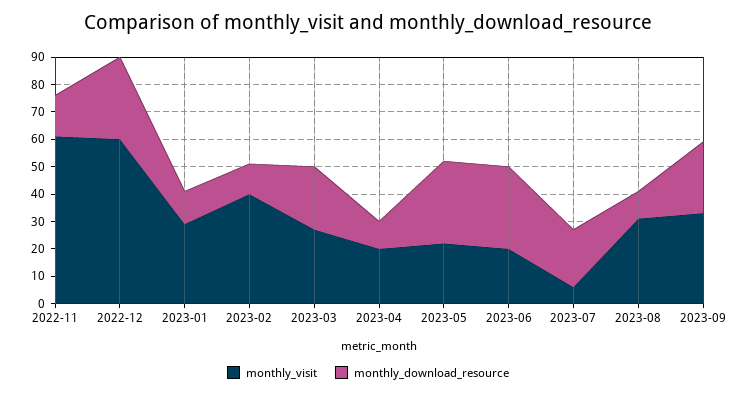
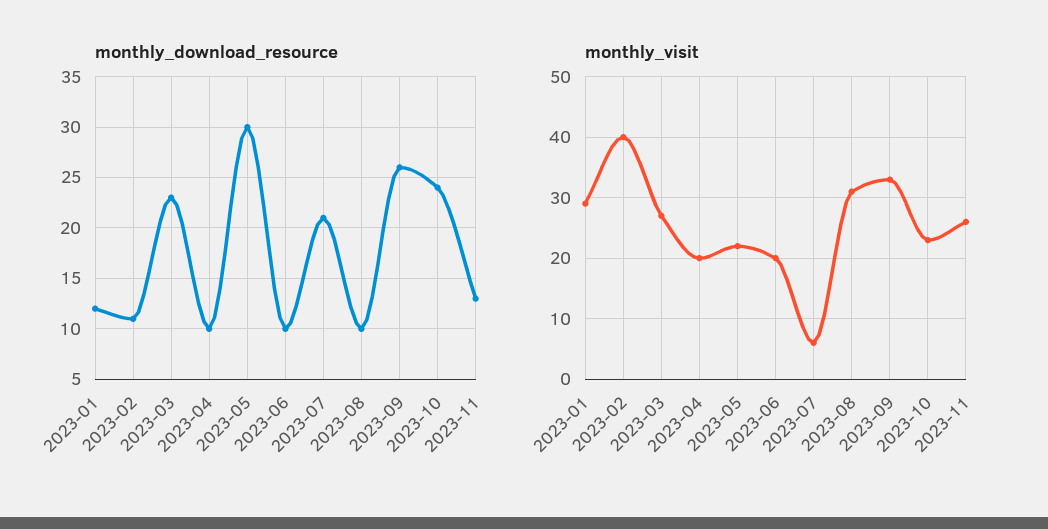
monthly_visit, 2022-11: 60 -> none
monthly_download_resource, 2022-11: 15 -> none
monthly_visit, 2022-12: 60 -> none
monthly_download_resource, 2022-12: 30 -> none
monthly_download_resource, 2023-06: 30 -> 10
monthly_download_resource, 2023-10: none -> 24
monthly_download_resource, 2023-11: none -> 13
monthly_visit, 2023-10: none -> 23
monthly_visit, 2023-11: none -> 26

